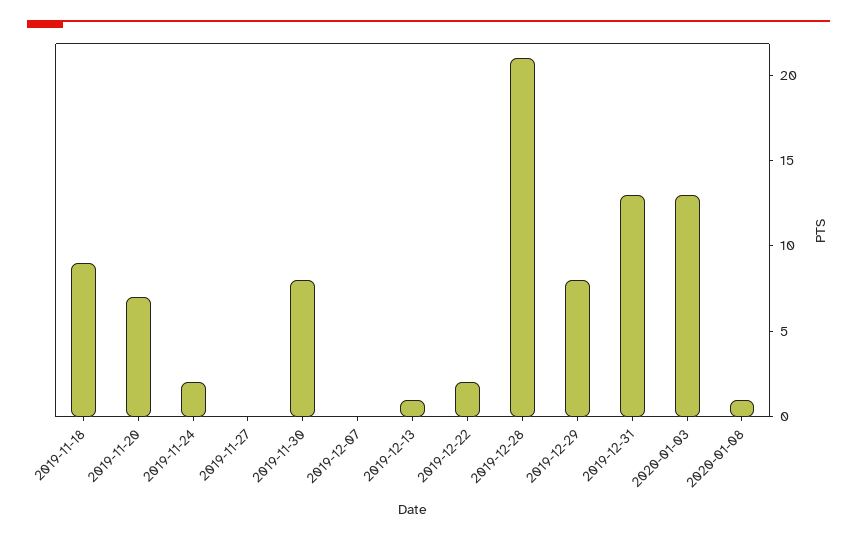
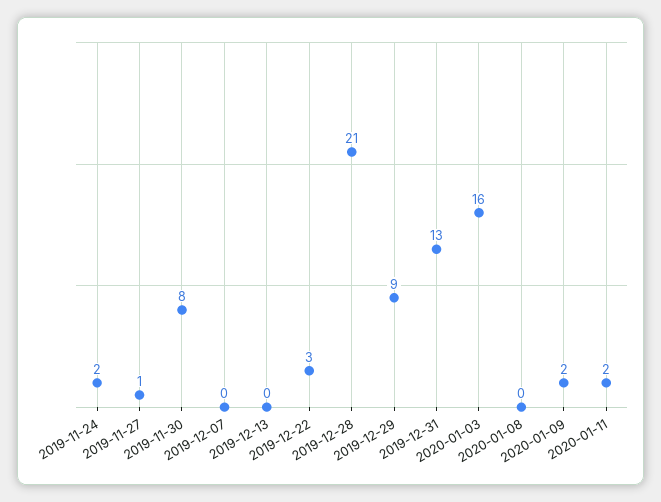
2019-11-18: 9 -> none
2019-11-20: 7 -> none
2019-11-27: 0 -> 1
2019-12-13: 1 -> 0
2019-12-22: 2 -> 3
2019-12-29: 8 -> 9
2020-01-03: 13 -> 16
2020-01-08: 1 -> 0
2020-01-09: none -> 2
2020-01-11: none -> 2

